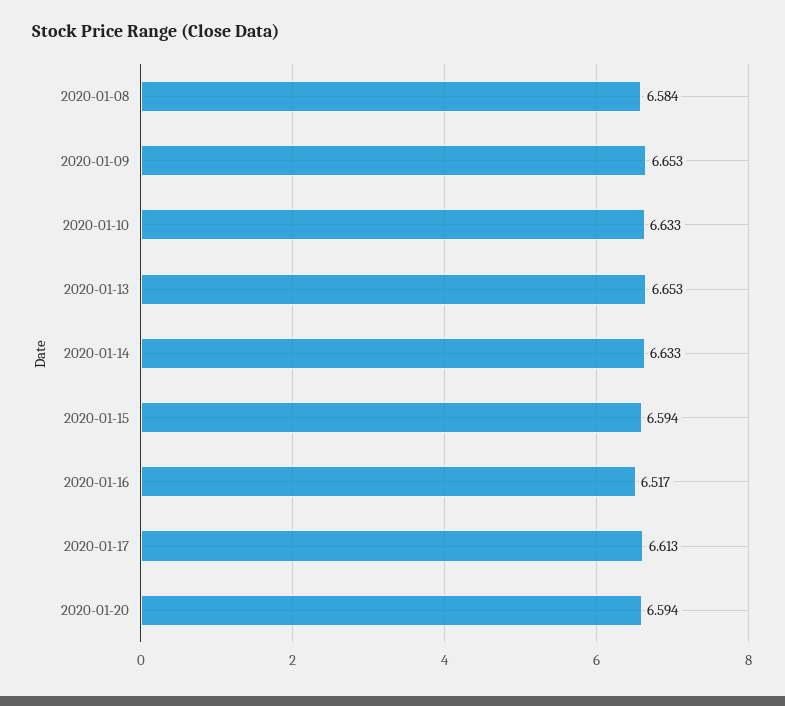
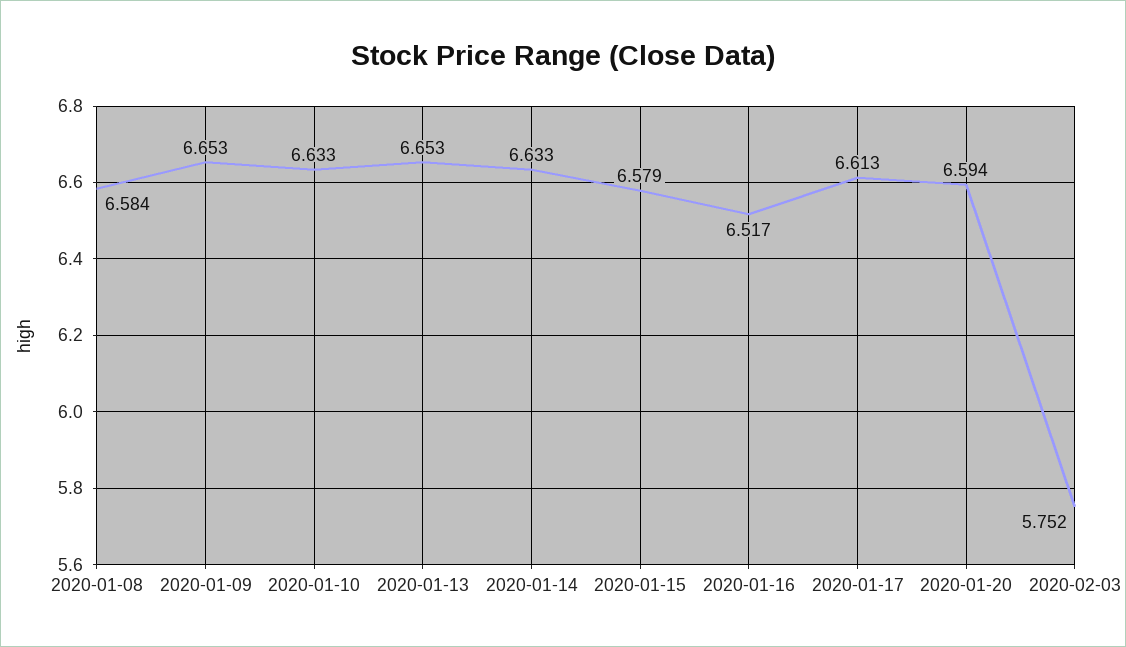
2020-01-15: 6.594 -> 6.579
2020-02-03: none -> 5.752

